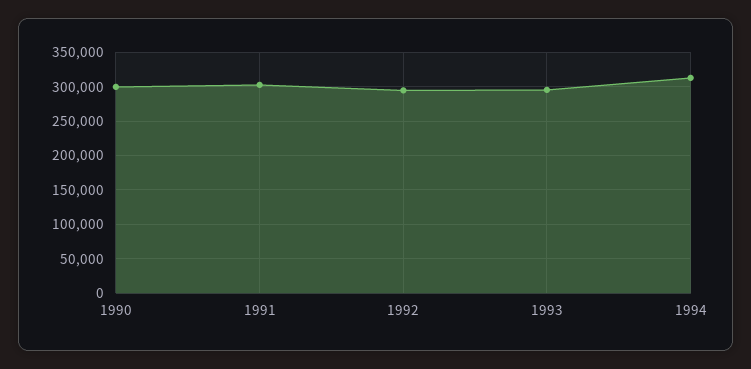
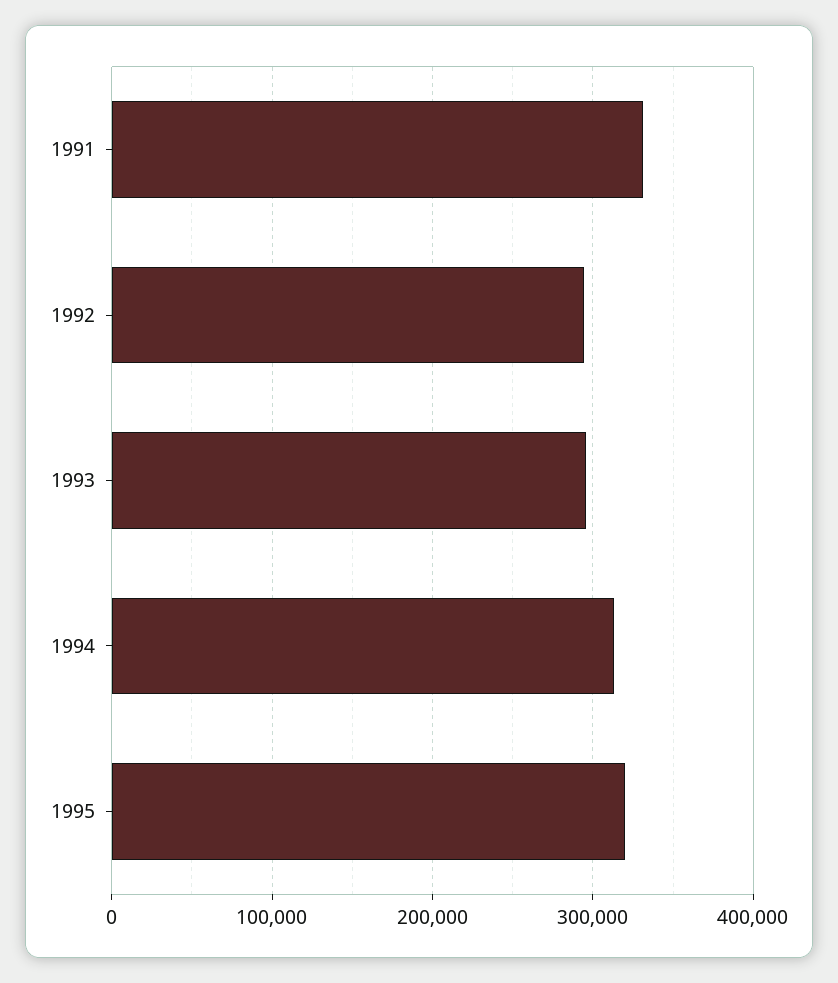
1990: 300000 -> none
1991: 300000 -> 330000
1995: none -> 320000

